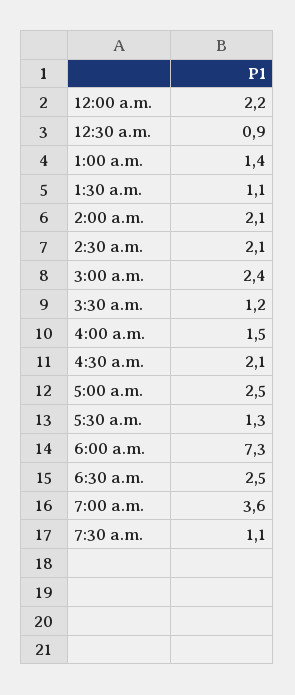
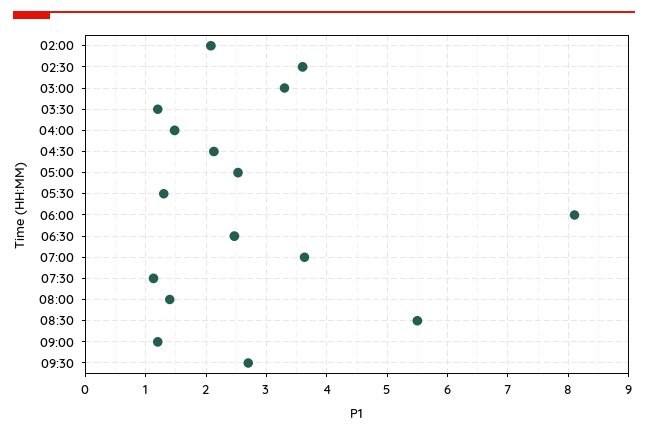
12:00 a.m.: 2.2 -> none
12:30 a.m.: 0.9 -> none
1:00 a.m.: 1.4 -> none
1:30 a.m.: 1.1 -> none
2:30 a.m.: 2.1 -> 3.6
3:00 a.m.: 2.4 -> 3.3
6:00 a.m.: 7.3 -> 8.1
08:00: none -> 1.4
08:30: none -> 5.5
09:00: none -> 1.2
09:30: none -> 2.7

